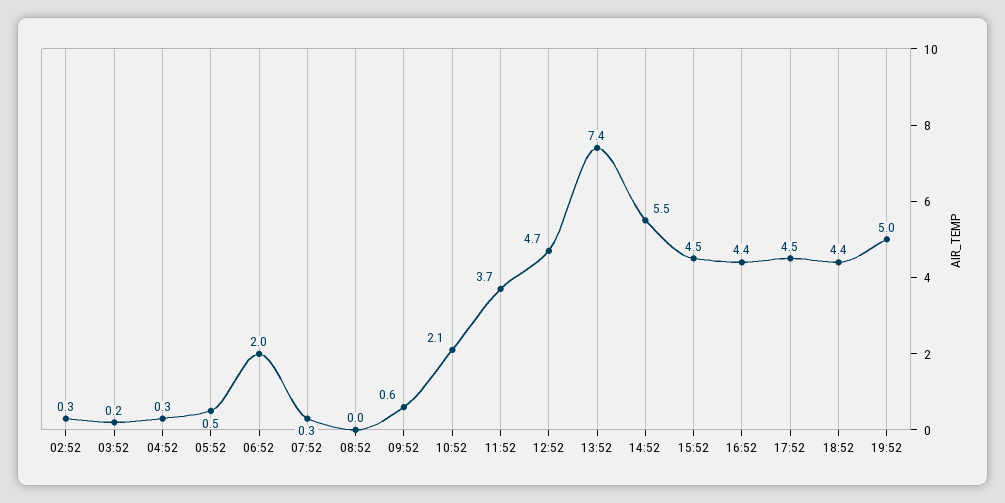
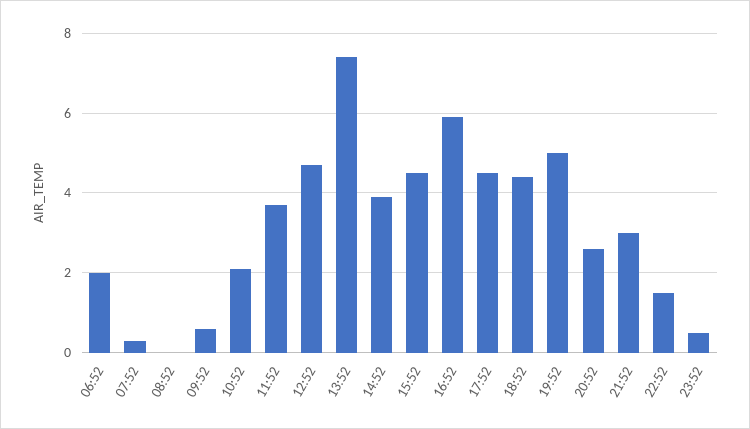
02:52: 0.3 -> none
03:52: 0.2 -> none
04:52: 0.3 -> none
05:52: 0.5 -> none
14:52: 5.5 -> 4
16:52: 4.4 -> 6
20:52: none -> 2.5
21:52: none -> 3
22:52: none -> 1.5
23:52: none -> 0.5

